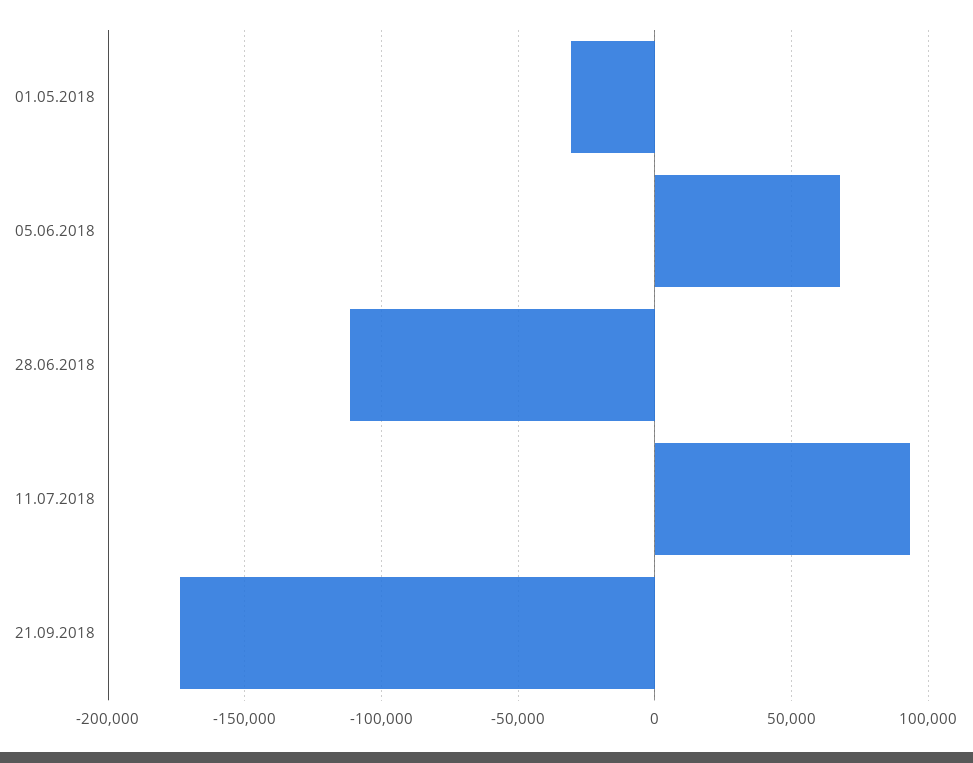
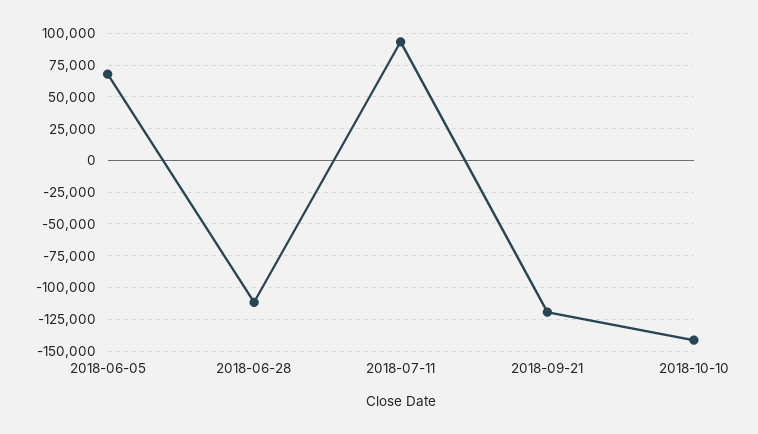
01.05.2018: -30000 -> none
21.09.2018: -175000 -> -120000
2018-10-10: none -> -140000

